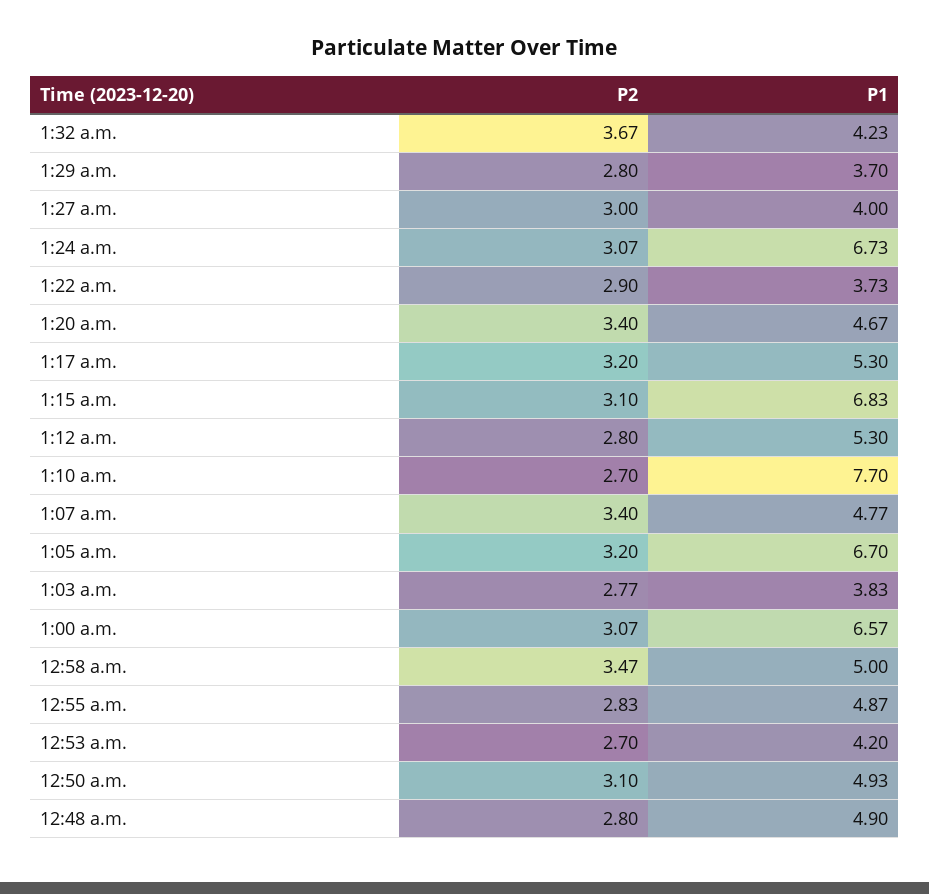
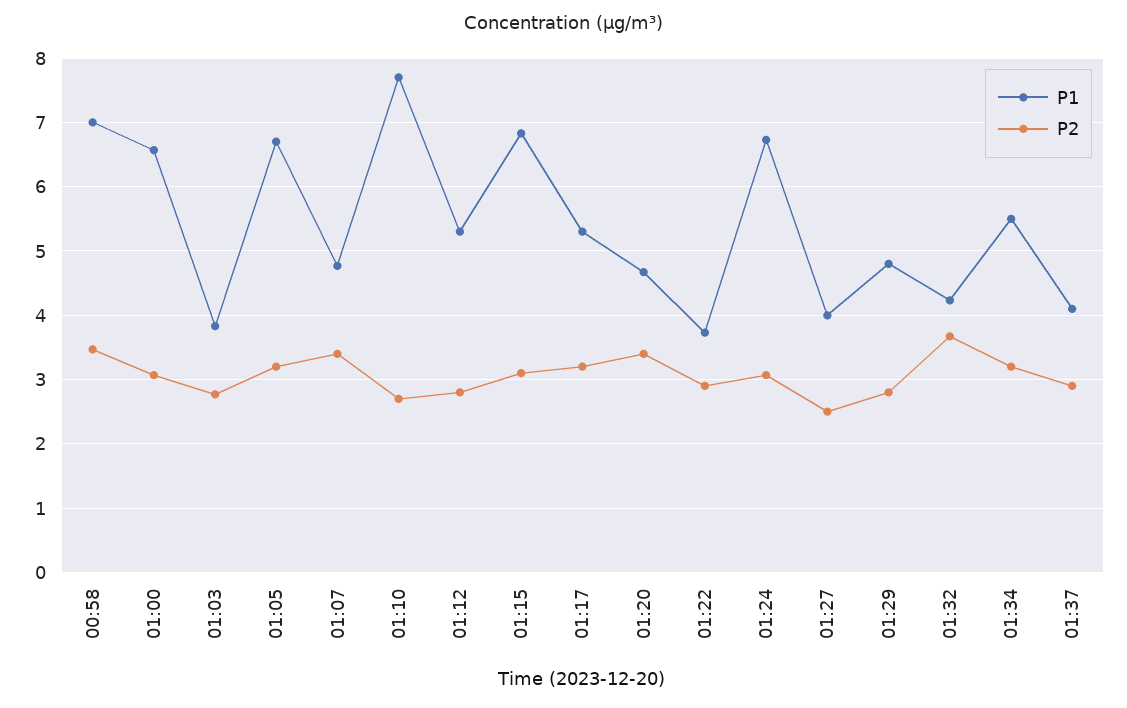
P1, 1:29 a.m.: 3.7 -> 4.8
P2, 1:27 a.m.: 3 -> 2.5
P1, 12:58 a.m.: 5 -> 7
P2, 12:55 a.m.: 2.83 -> none
P1, 12:55 a.m.: 4.87 -> none
P2, 12:53 a.m.: 2.7 -> none
P1, 12:53 a.m.: 4.2 -> none
P2, 12:50 a.m.: 3.1 -> none
P1, 12:50 a.m.: 4.93 -> none
P2, 12:48 a.m.: 2.8 -> none
P1, 12:48 a.m.: 4.9 -> none
P1, 01:34: none -> 5.5
P2, 01:34: none -> 3.2
P1, 01:37: none -> 4.1
P2, 01:37: none -> 2.9

